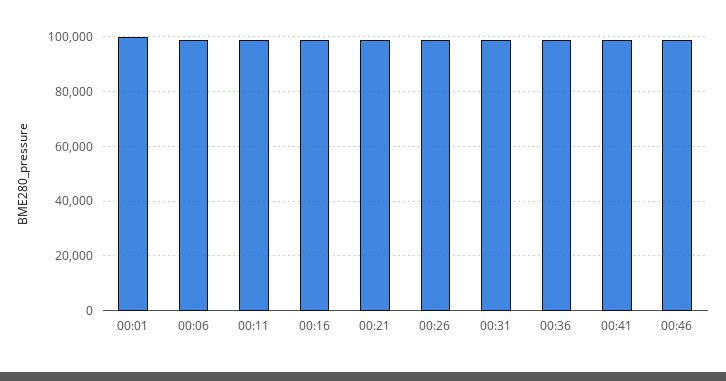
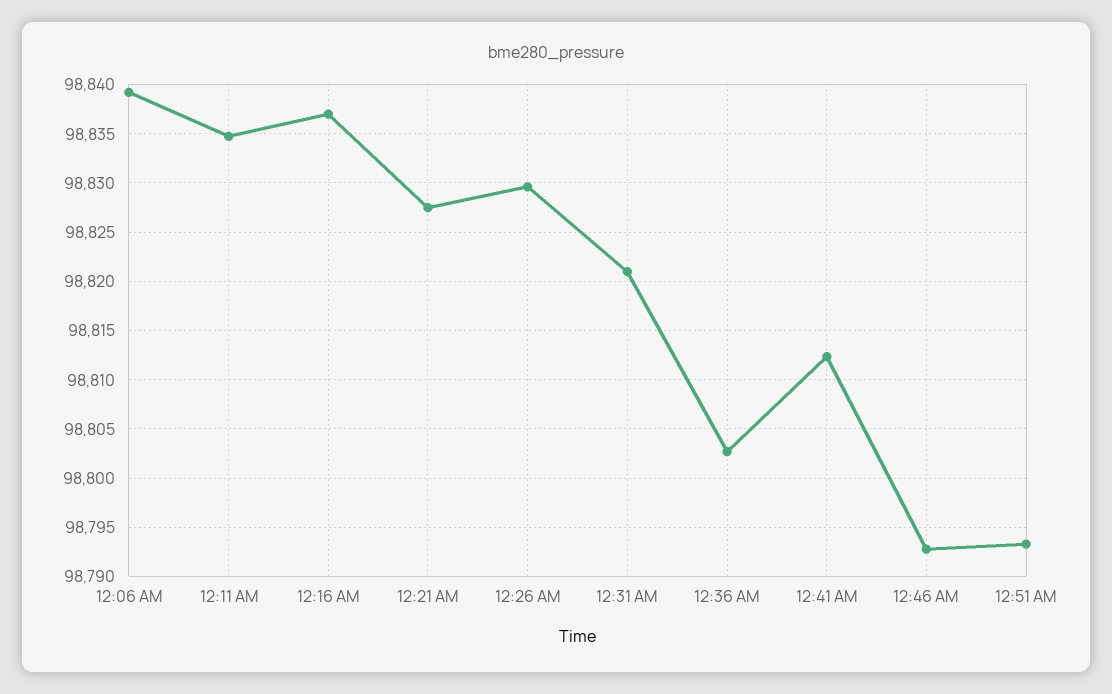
00:01: 100000 -> none
12:51 AM: none -> 98793

